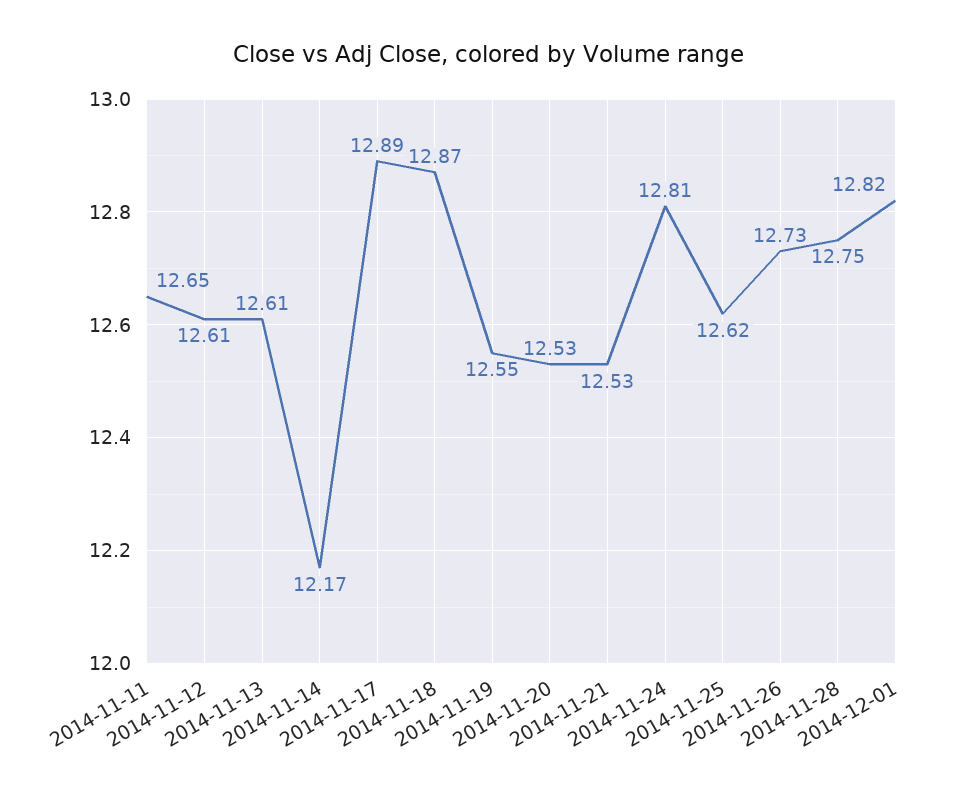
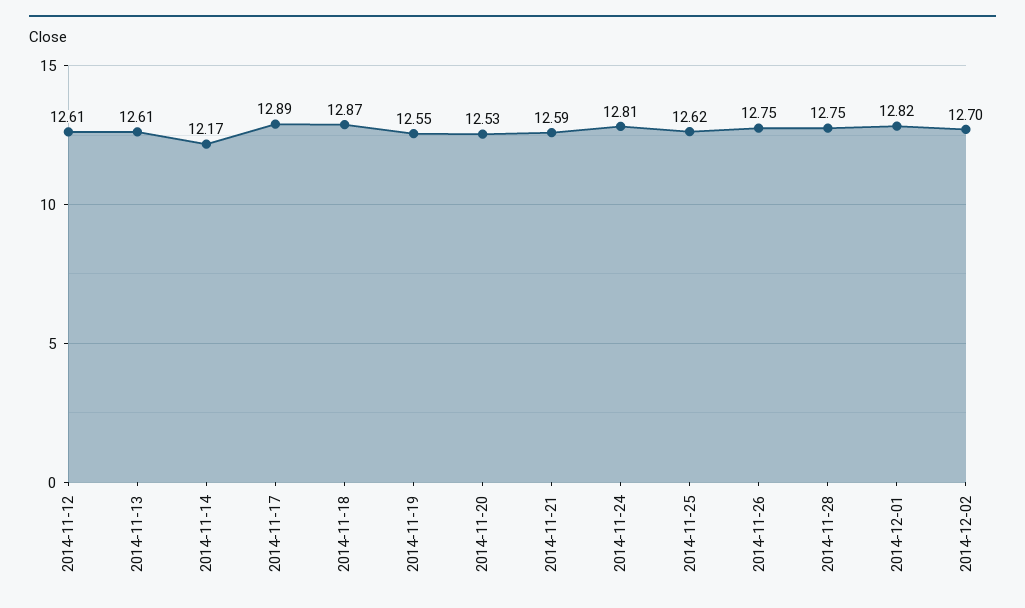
2014-11-11: 12.65 -> none
2014-11-21: 12.53 -> 12.59
2014-11-26: 12.73 -> 12.75
2014-12-02: none -> 12.7

